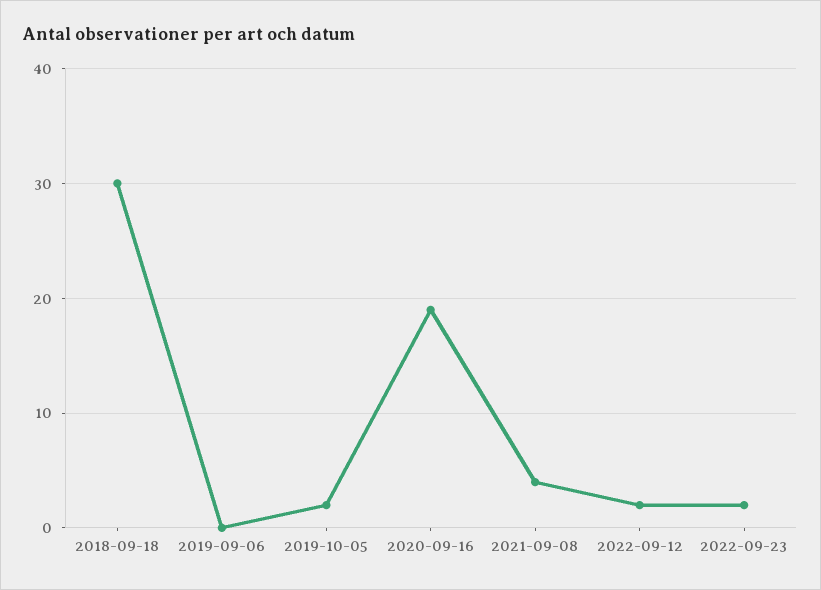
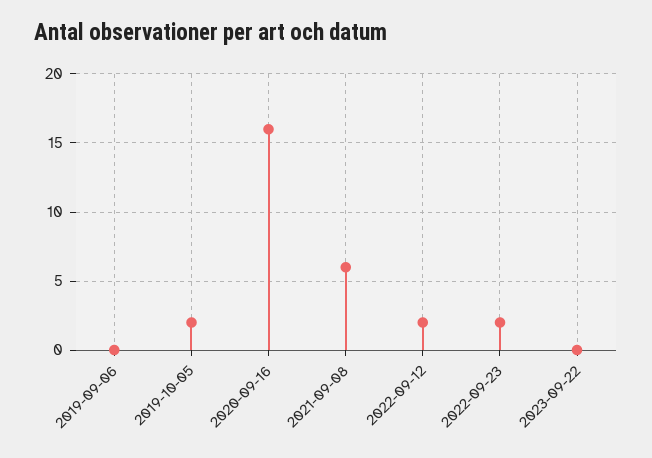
2018-09-18: 30 -> none
2020-09-16: 19 -> 16
2021-09-08: 4 -> 6
2023-09-22: none -> 0

